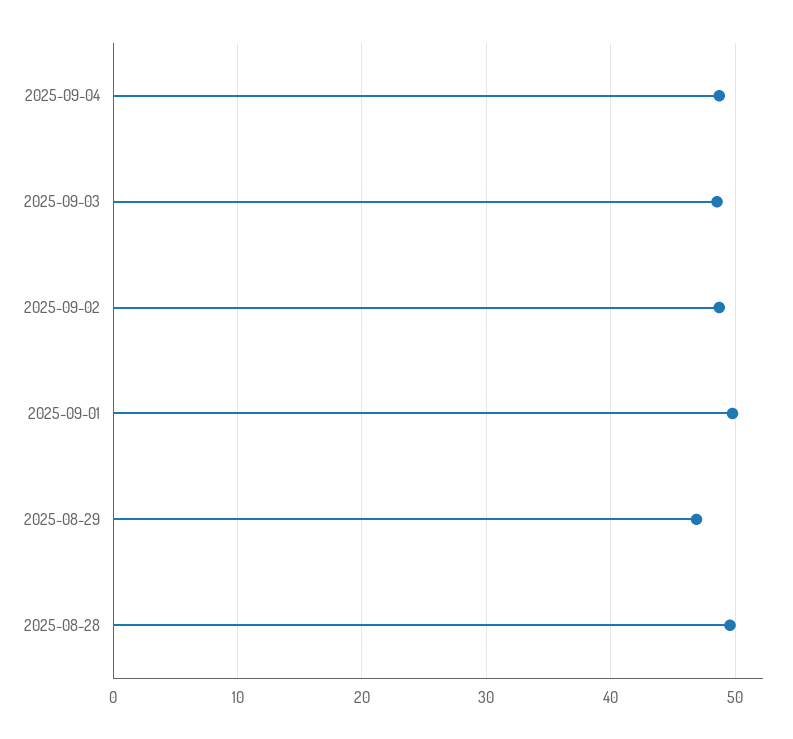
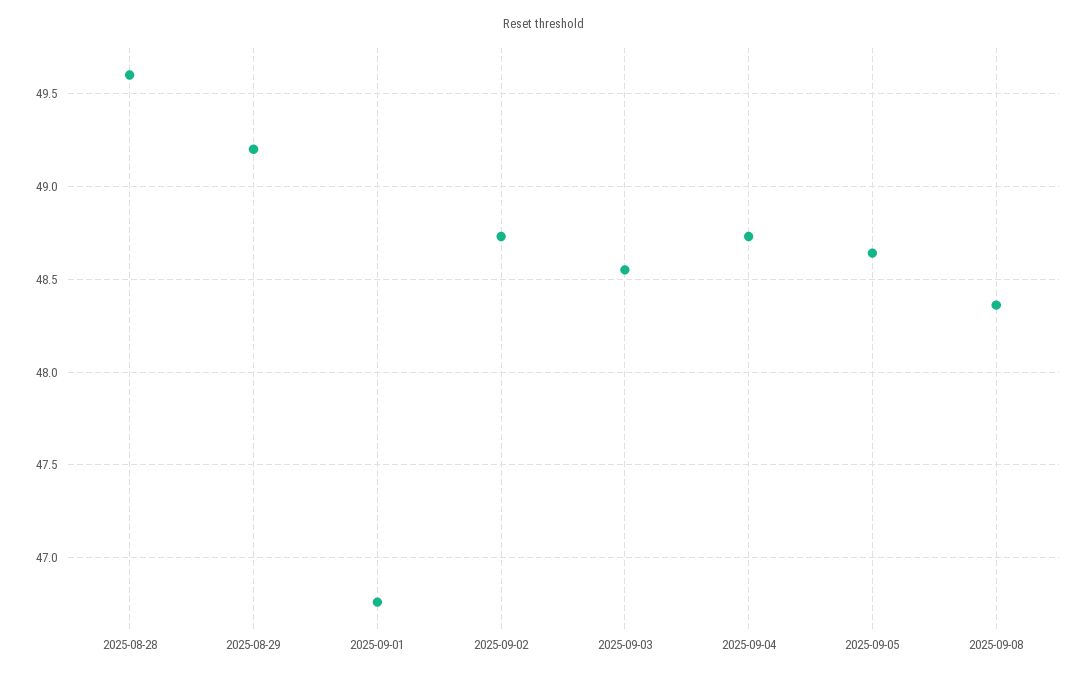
2025-09-01: 50 -> 46.75
2025-08-29: 47 -> 49.2
2025-09-05: none -> 48.65
2025-09-08: none -> 48.35

